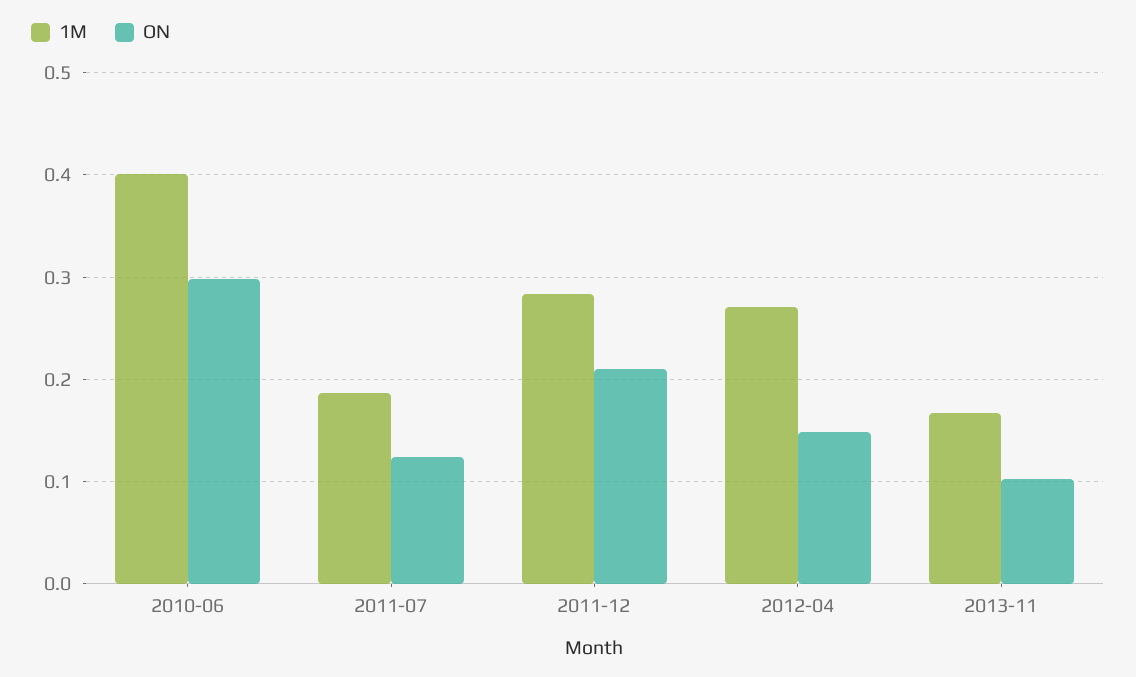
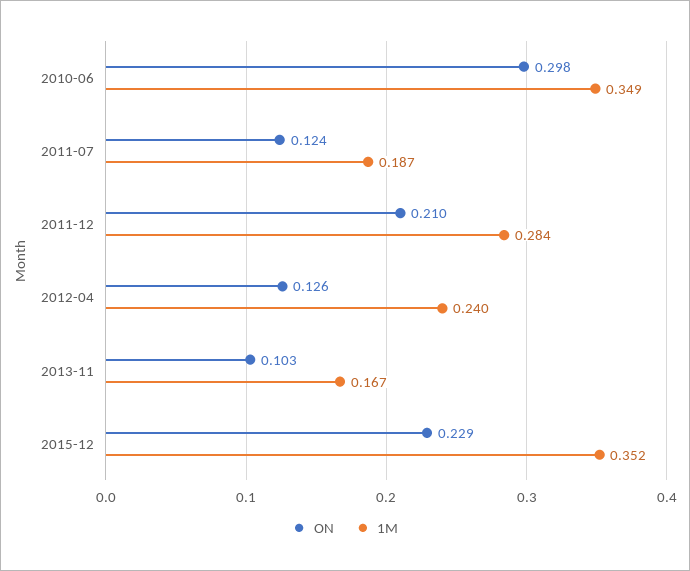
1M, 2010-06: 0.4 -> 0.349
1M, 2012-04: 0.27 -> 0.24
ON, 2012-04: 0.15 -> 0.126
ON, 2015-12: none -> 0.229
1M, 2015-12: none -> 0.352

